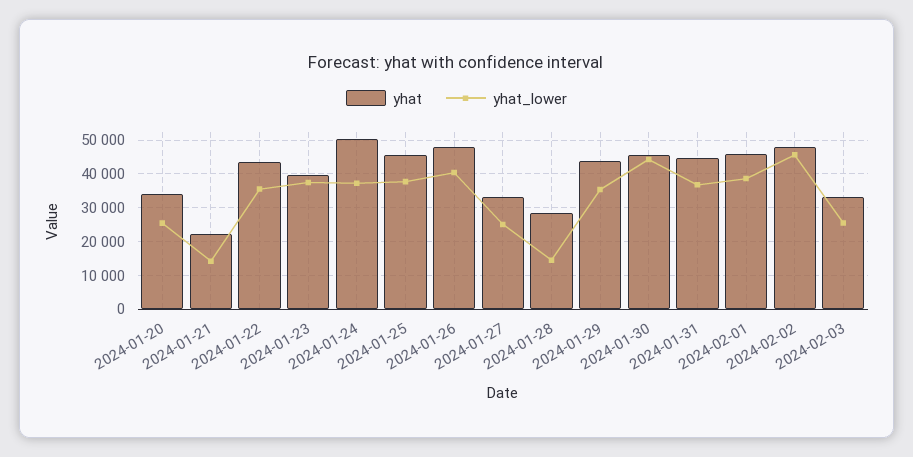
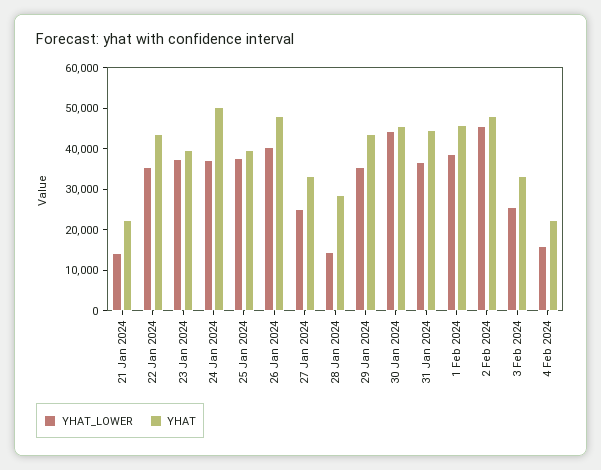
yhat, 2024-01-20: 34000 -> none
yhat_lower, 2024-01-20: 26000 -> none
yhat, 2024-01-25: 46000 -> 40000
yhat_lower, 4 Feb 2024: none -> 16000
yhat, 4 Feb 2024: none -> 22000

